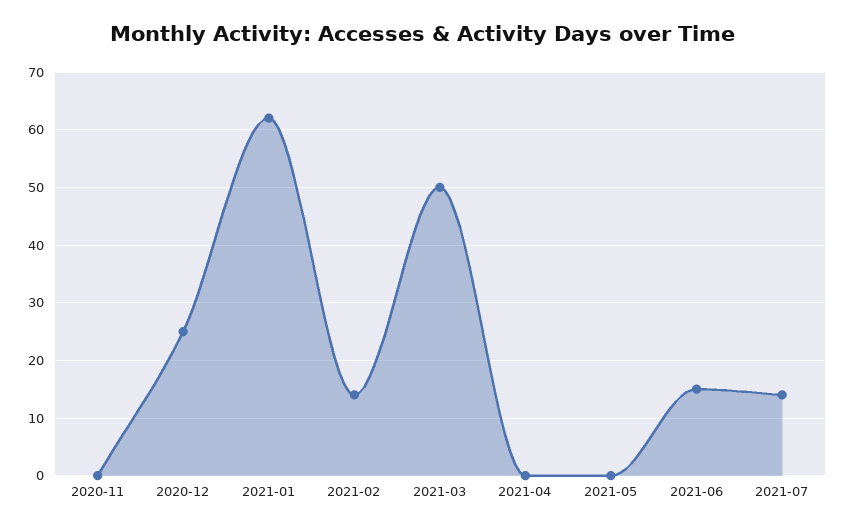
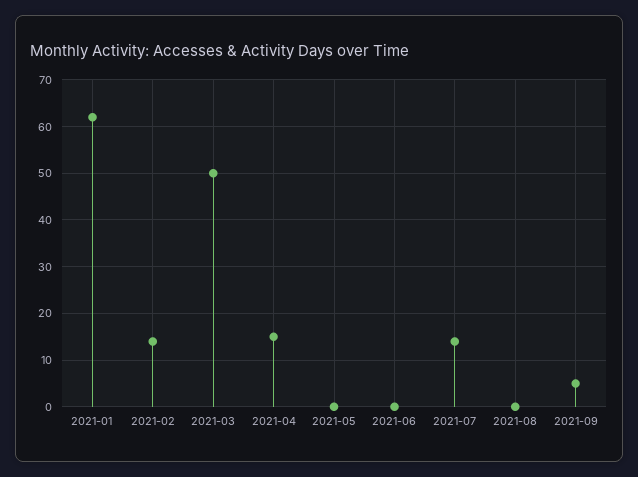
2020-11: 0 -> none
2020-12: 25 -> none
2021-04: 0 -> 15
2021-06: 15 -> 0
2021-08: none -> 0
2021-09: none -> 5

